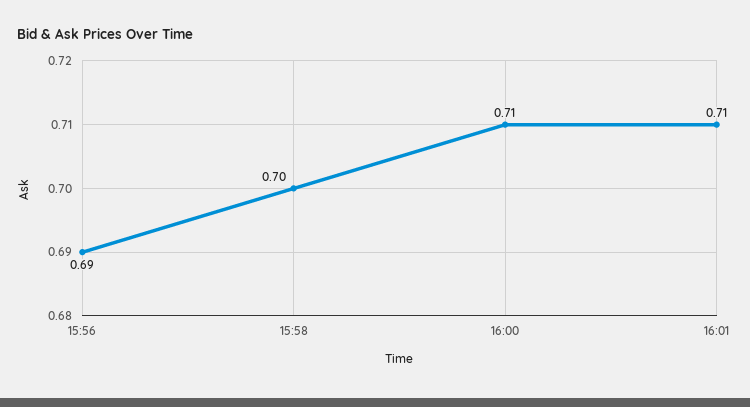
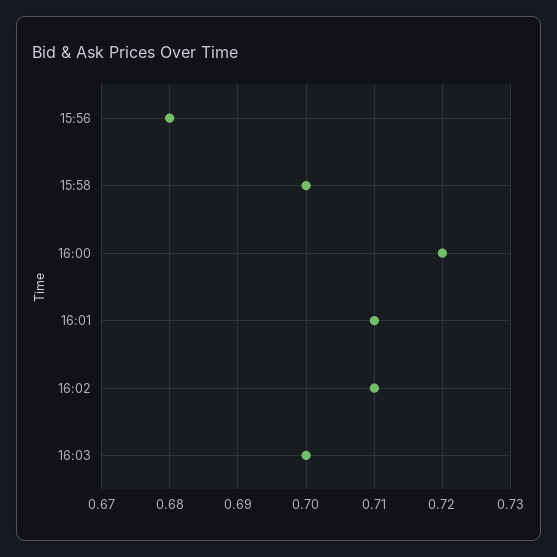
15:56: 0.69 -> 0.68
16:00: 0.71 -> 0.72
16:02: none -> 0.71
16:03: none -> 0.7

